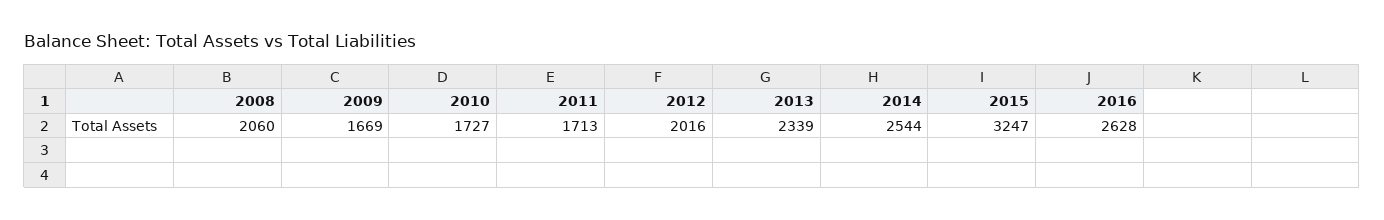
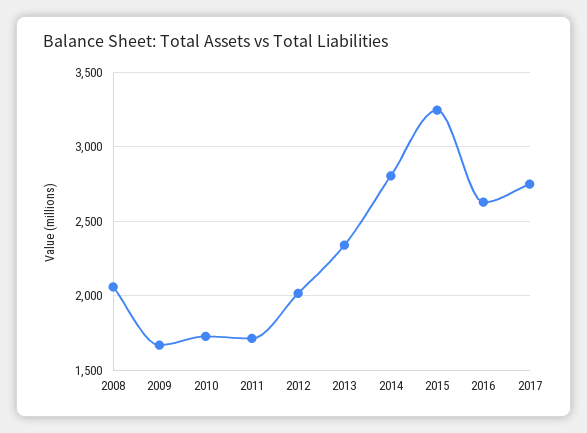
2014: 2544 -> 2800
2017: none -> 2750

